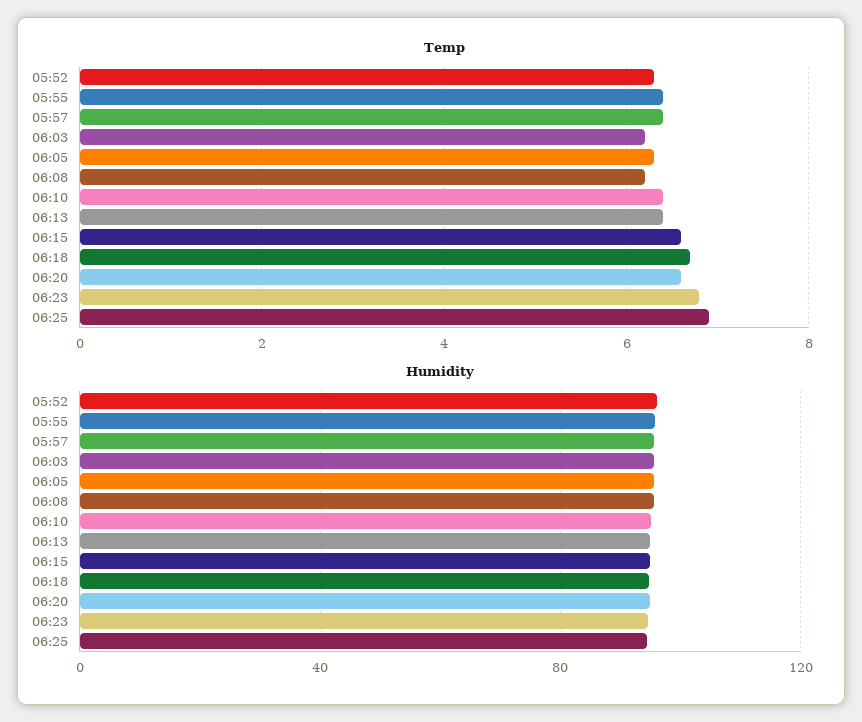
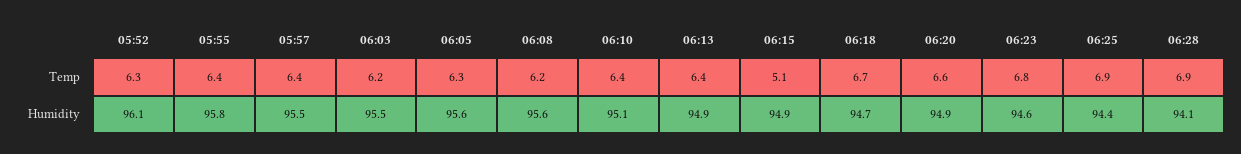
Temp, 06:15: 6.5 -> 5.1
Temp, 06:28: none -> 6.9
Humidity, 06:28: none -> 94.1

